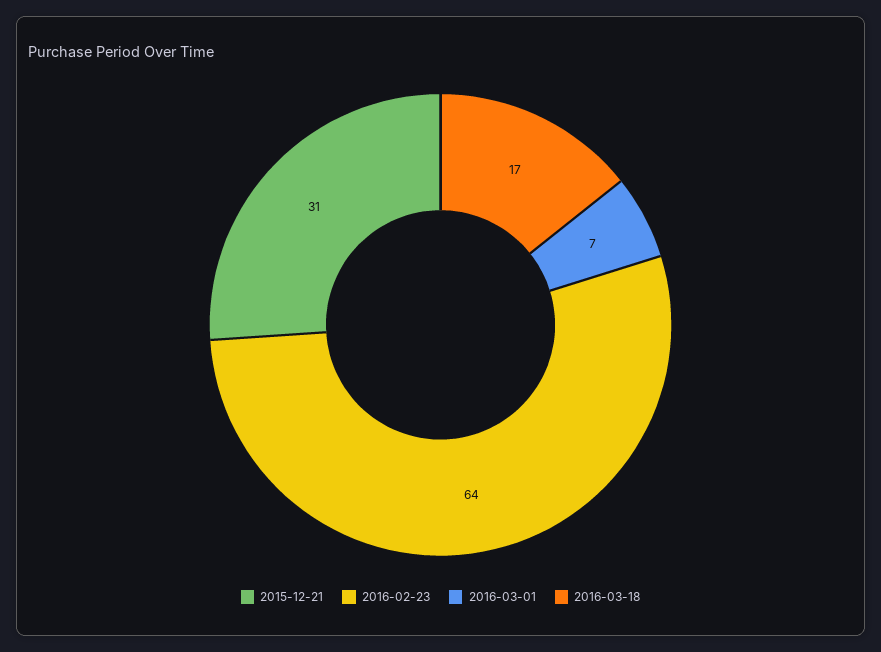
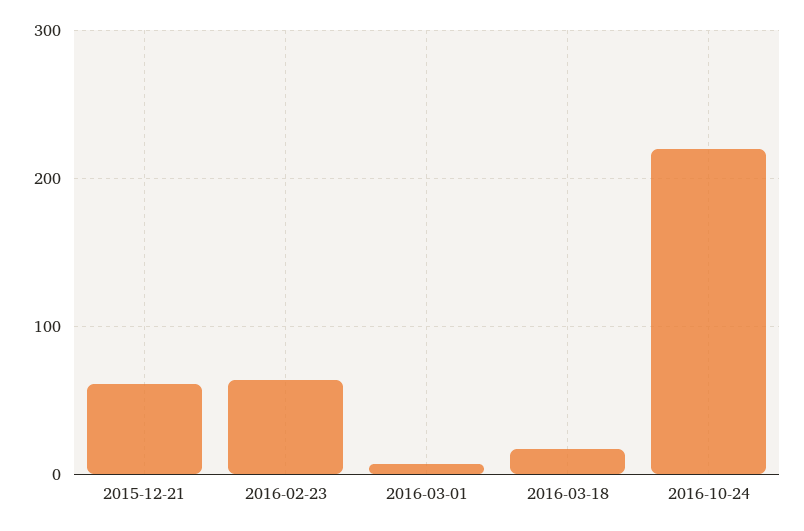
2015-12-21: 31 -> 60
2016-10-24: none -> 220

